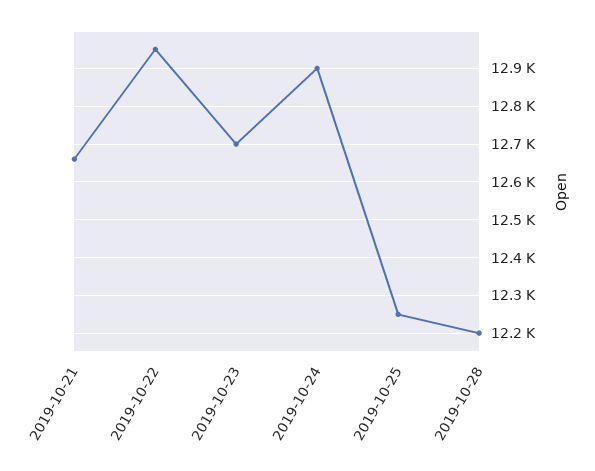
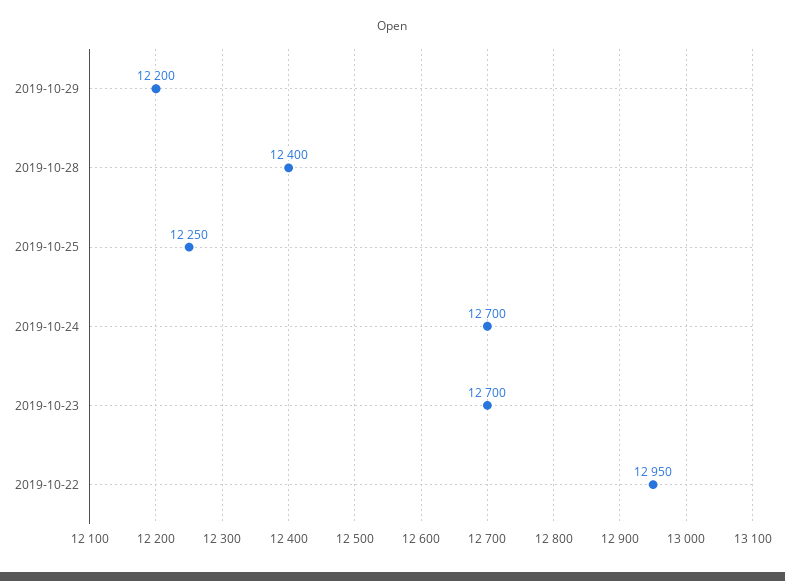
2019-10-21: 12660 -> none
2019-10-24: 12900 -> 12700
2019-10-28: 12200 -> 12400
2019-10-29: none -> 12200

